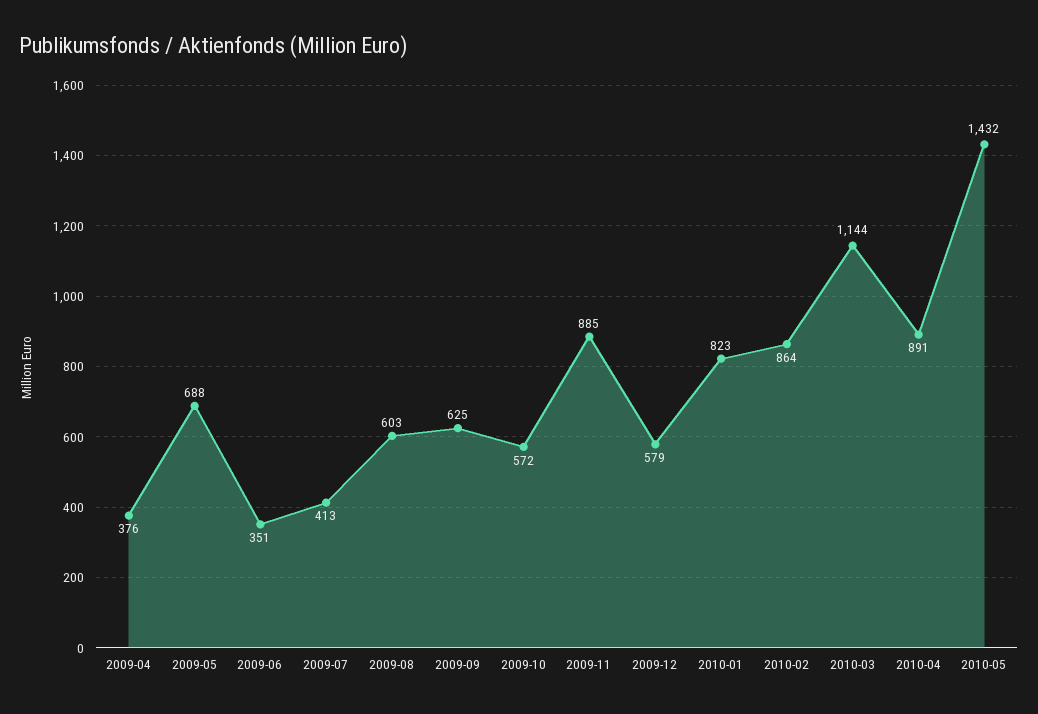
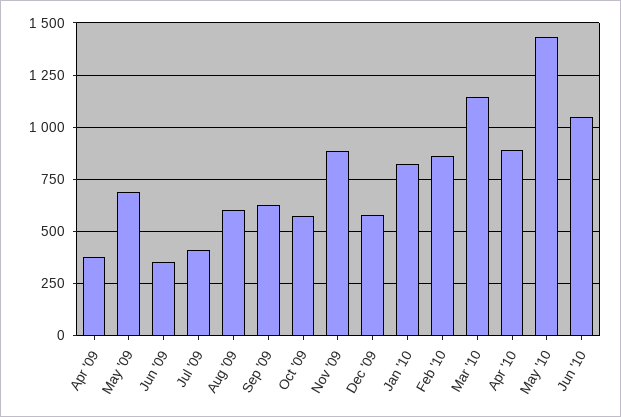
Jun '10: none -> 1050

